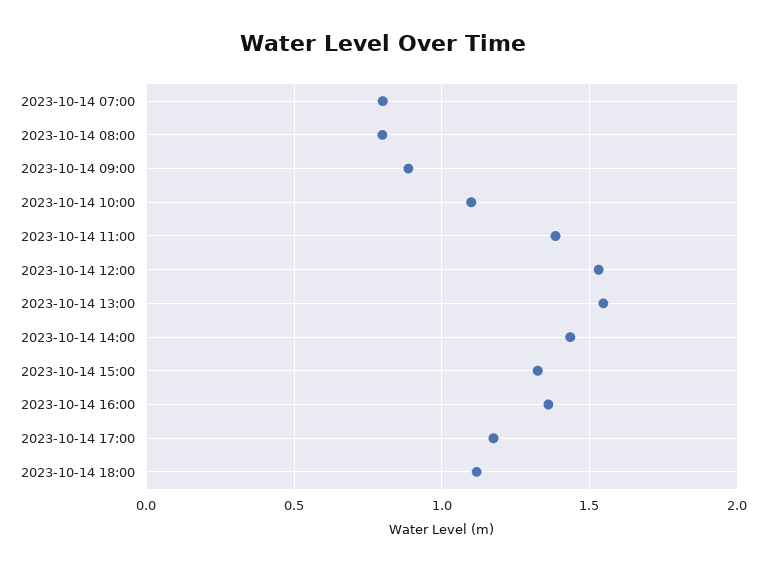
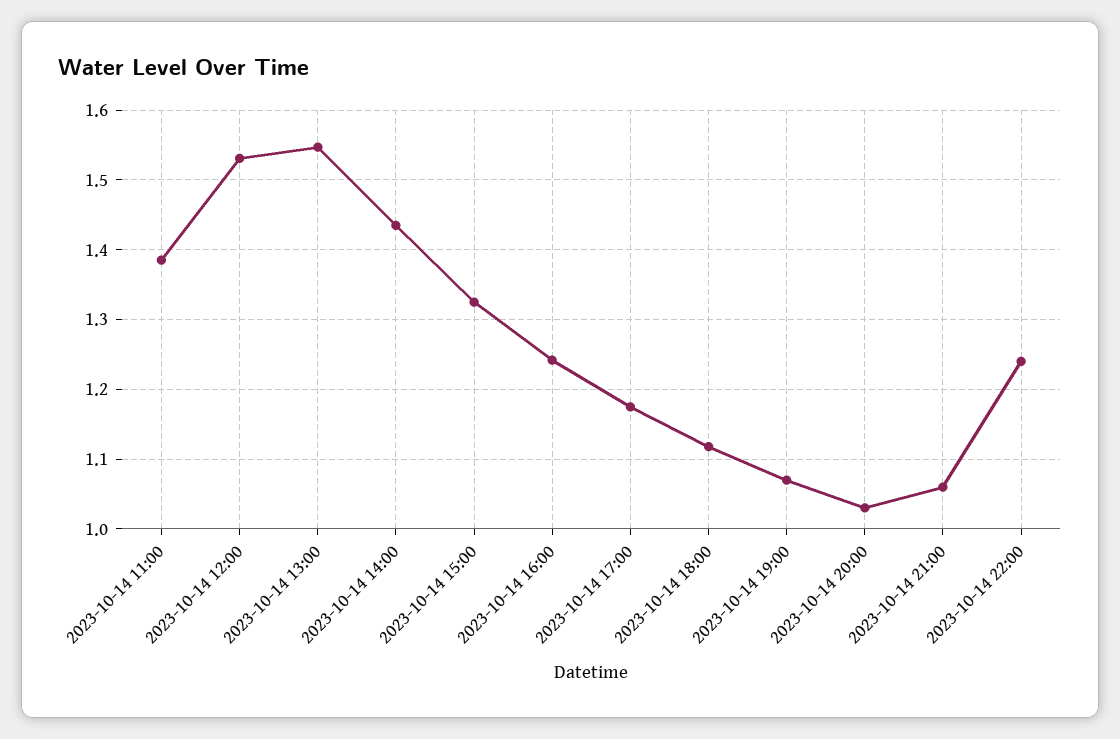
2023-10-14 07:00: 0.8 -> none
2023-10-14 08:00: 0.8 -> none
2023-10-14 09:00: 0.9 -> none
2023-10-14 10:00: 1.1 -> none
2023-10-14 16:00: 1.35 -> 1.24
2023-10-14 19:00: none -> 1.07
2023-10-14 20:00: none -> 1.03
2023-10-14 21:00: none -> 1.06
2023-10-14 22:00: none -> 1.24

